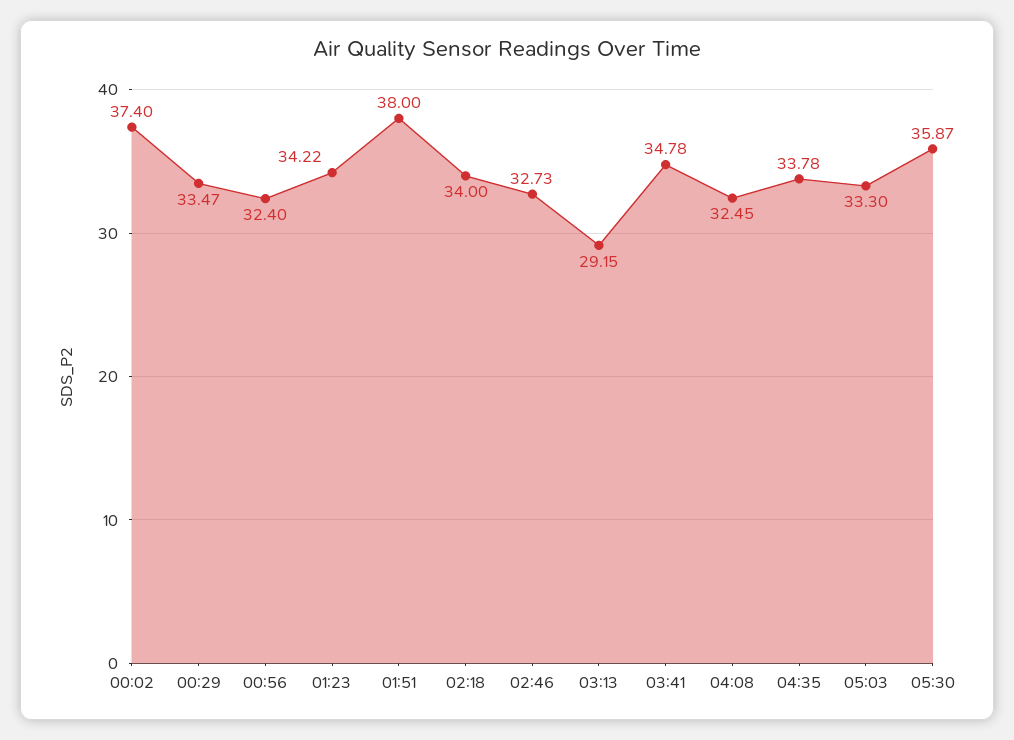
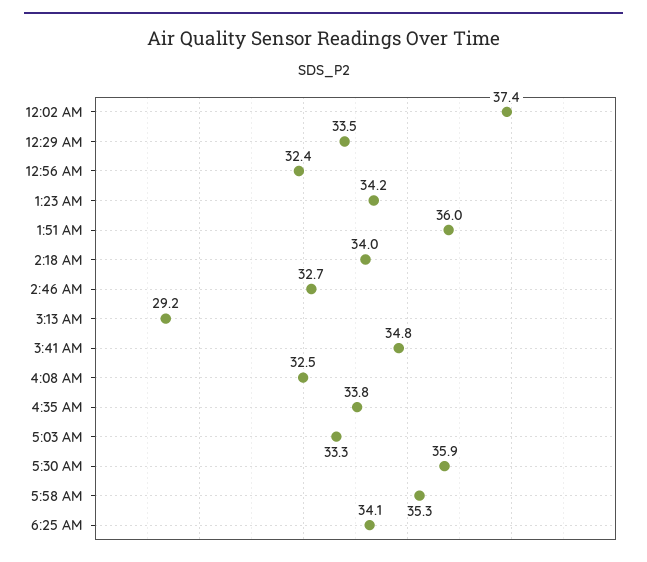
01:51: 38 -> 36
5:58 AM: none -> 35.3
6:25 AM: none -> 34.1

